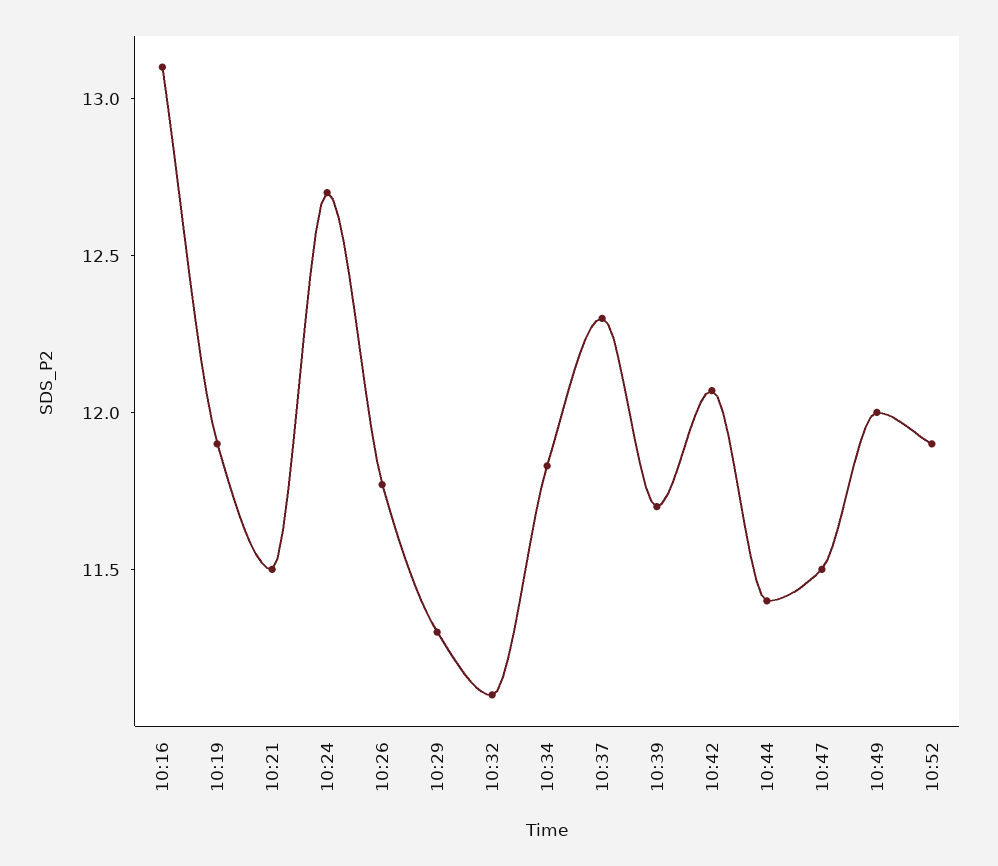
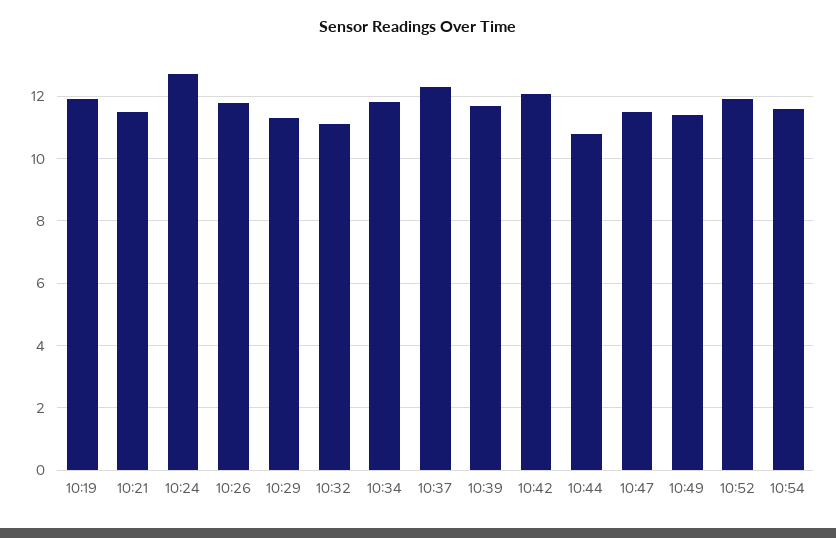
10:16: 13.1 -> none
10:44: 11.4 -> 10.8
10:49: 12 -> 11.4
10:54: none -> 11.6

